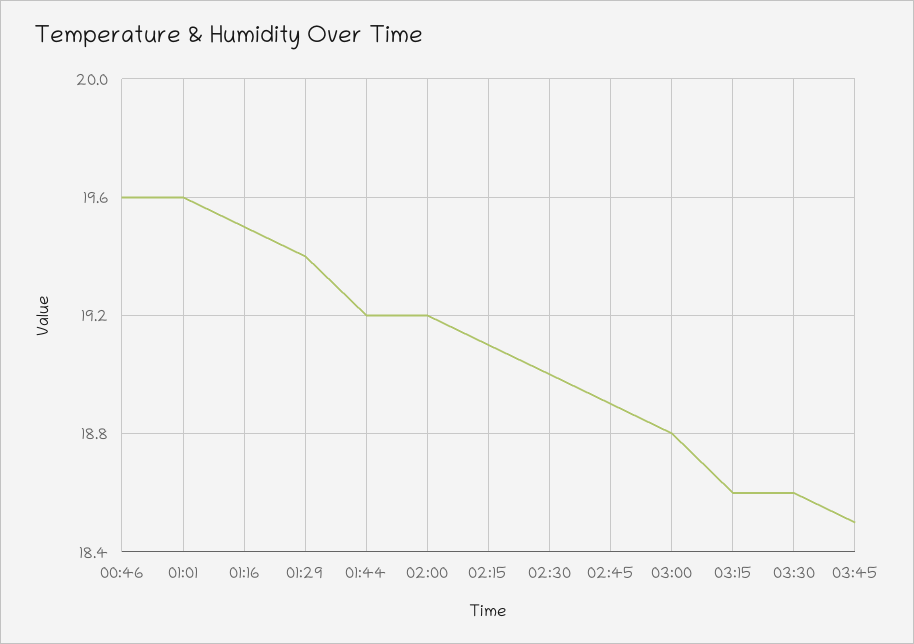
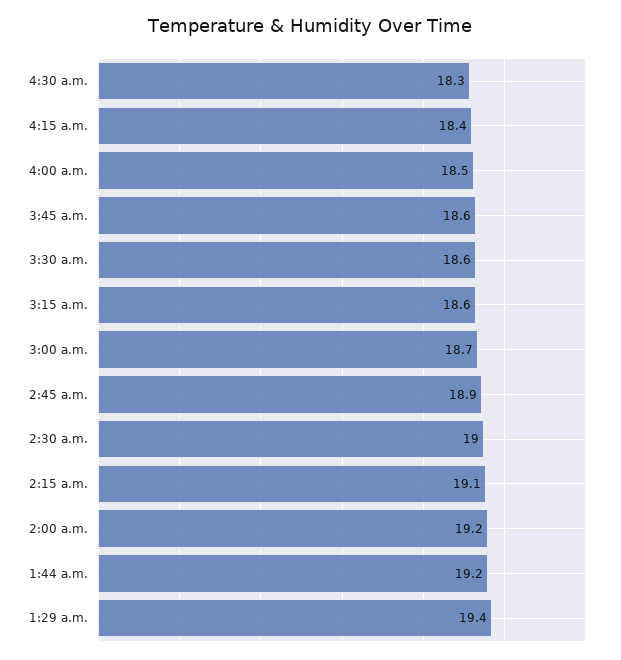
00:46: 19.6 -> none
01:01: 19.6 -> none
01:16: 19.5 -> none
03:00: 18.8 -> 18.7
03:45: 18.5 -> 18.6
4:30 a.m.: none -> 18.3
4:15 a.m.: none -> 18.4
4:00 a.m.: none -> 18.5

